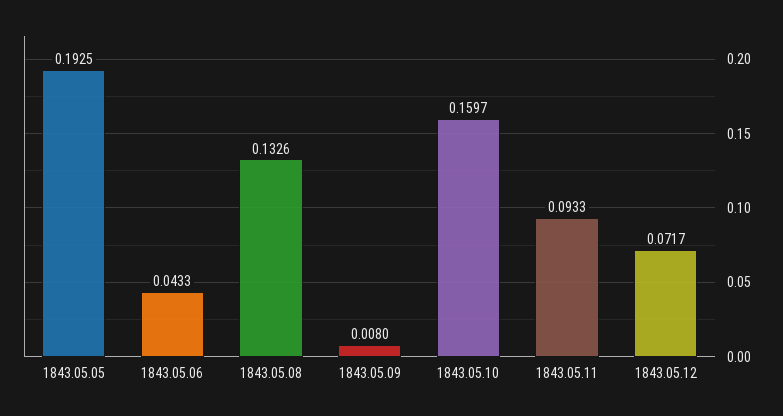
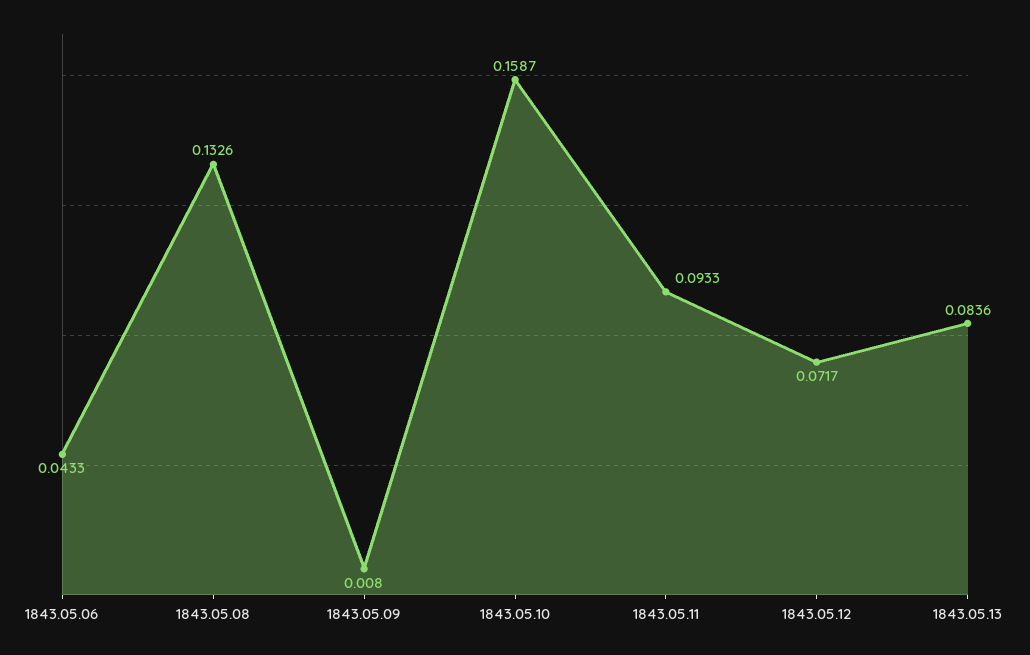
1843.05.05: 0.1925 -> none
1843.05.10: 0.1597 -> 0.1587
1843.05.13: none -> 0.0836

